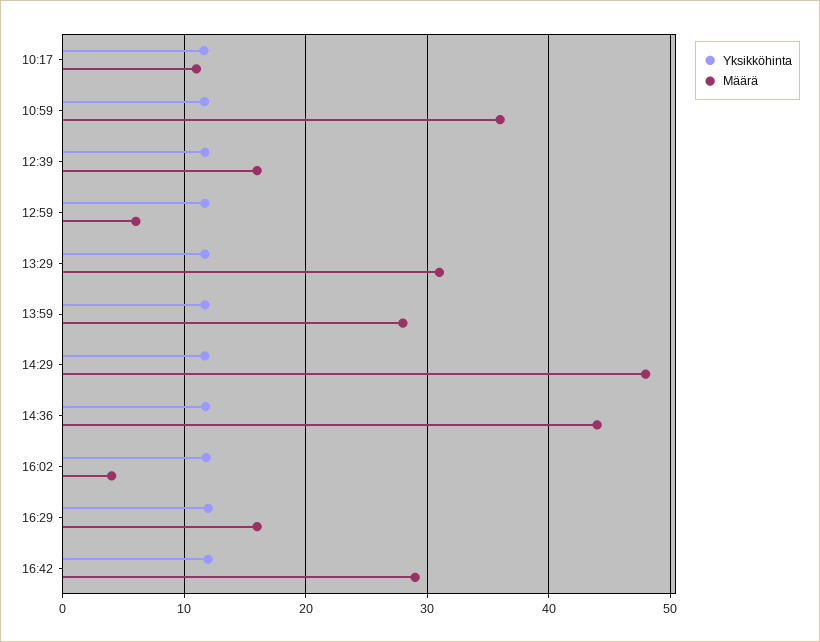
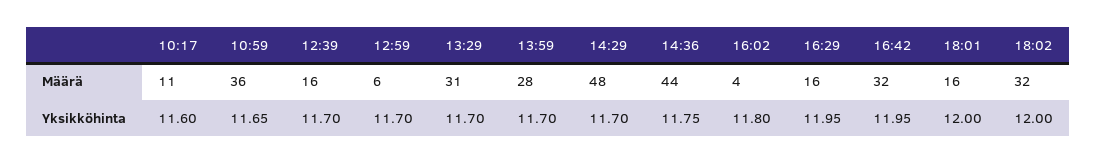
Määrä, 16:42: 29 -> 32
Määrä, 18:01: none -> 16
Määrä, 18:02: none -> 32
Yksikköhinta, 18:01: none -> 12
Yksikköhinta, 18:02: none -> 12

